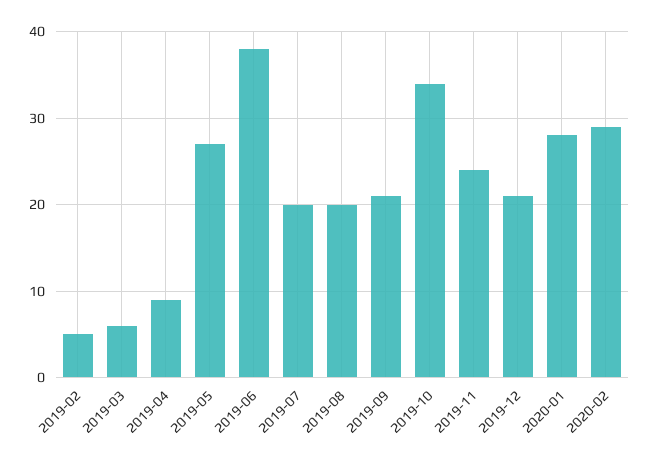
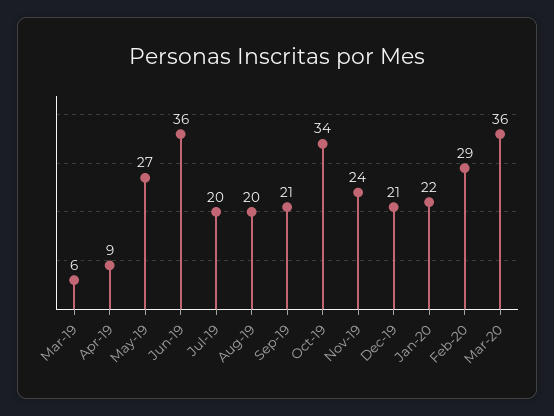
2019-02: 5 -> none
2019-06: 38 -> 36
2020-01: 28 -> 22
Mar-20: none -> 36

